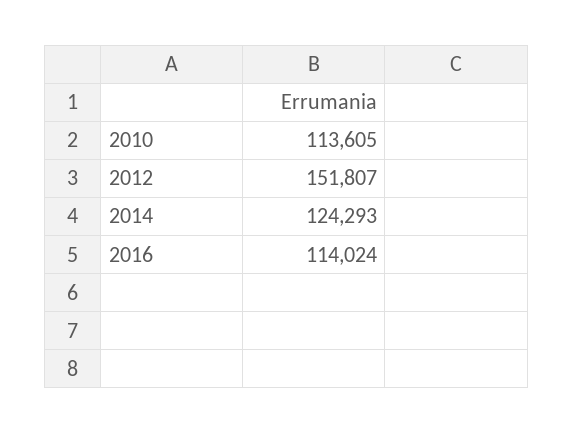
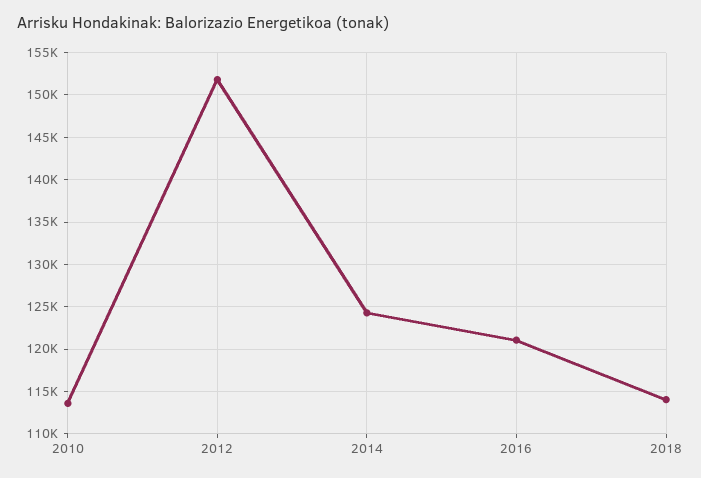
2016: 114024 -> 121000
2018: none -> 114000

